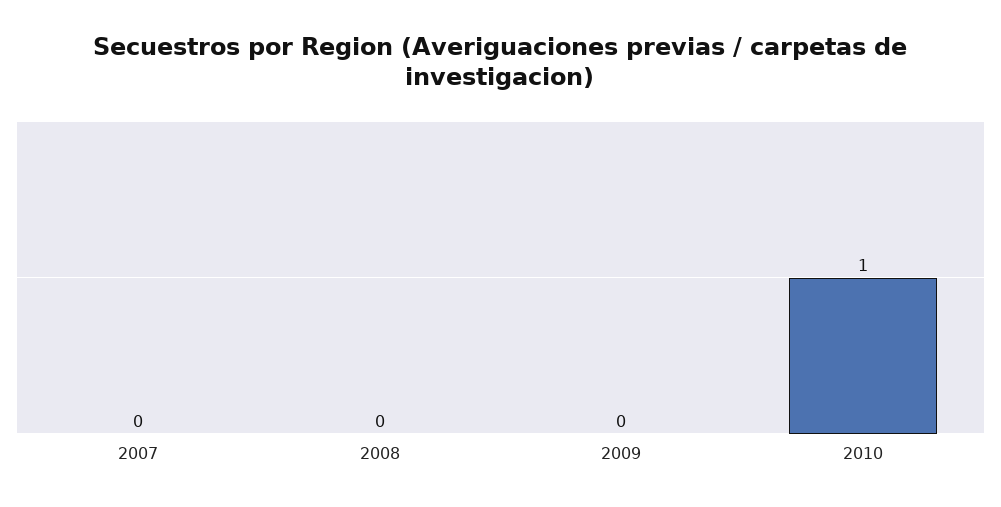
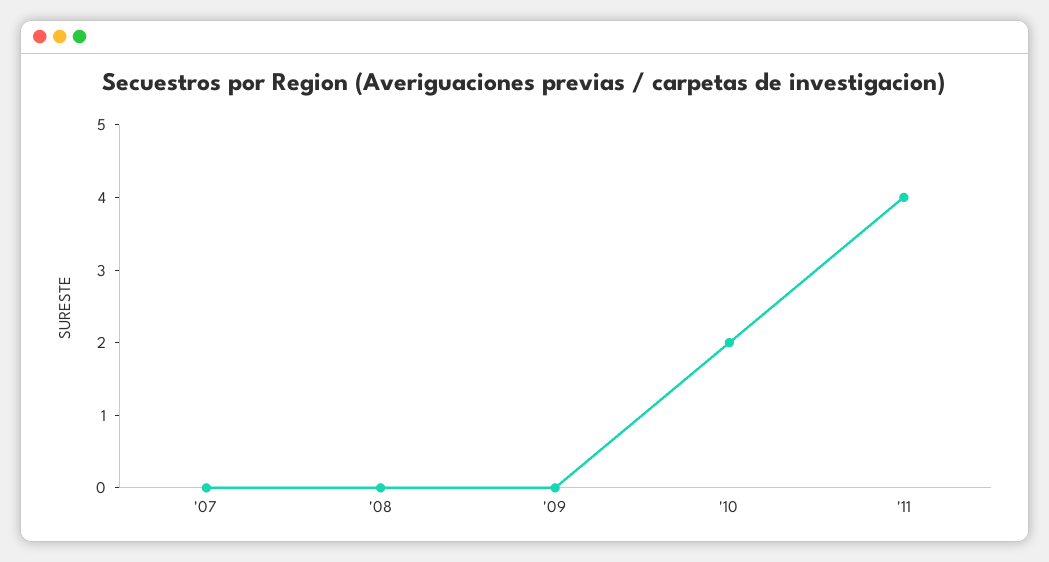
2010: 1 -> 2
'11: none -> 4

